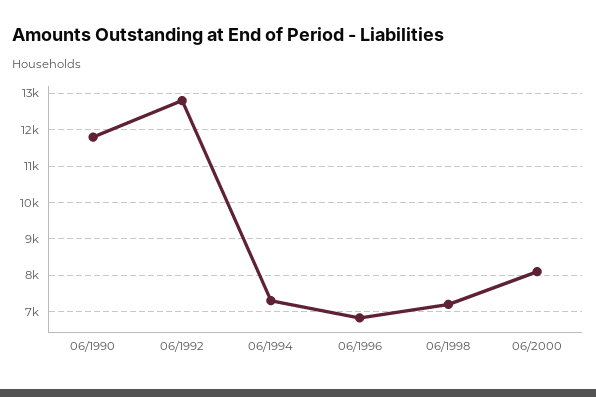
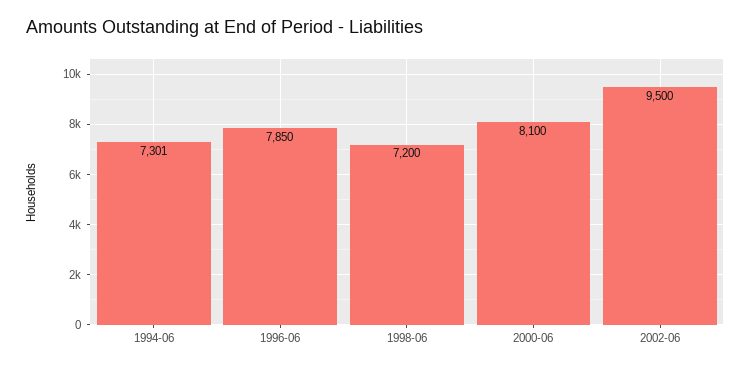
06/1990: 11800 -> none
06/1992: 12800 -> none
06/1996: 6800 -> 7850
2002-06: none -> 9500

